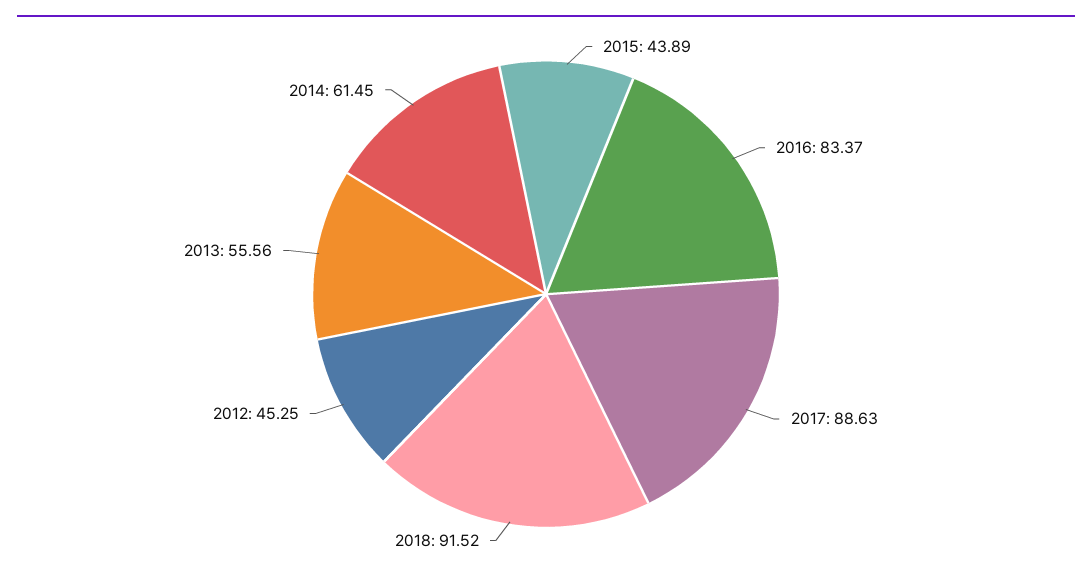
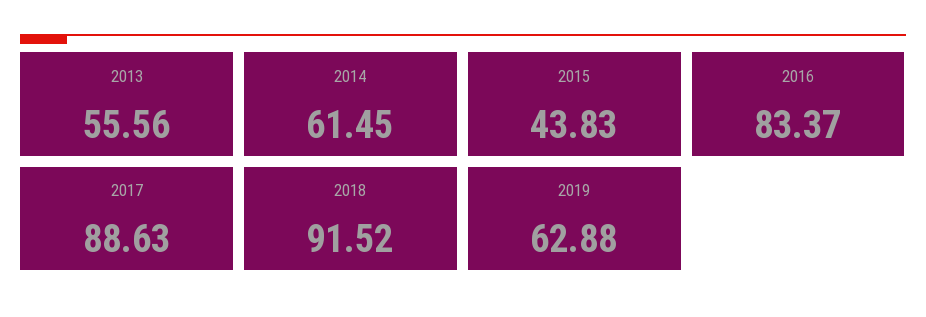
2015: 43.89 -> 43.83
2012: 45.25 -> none
2019: none -> 62.88

